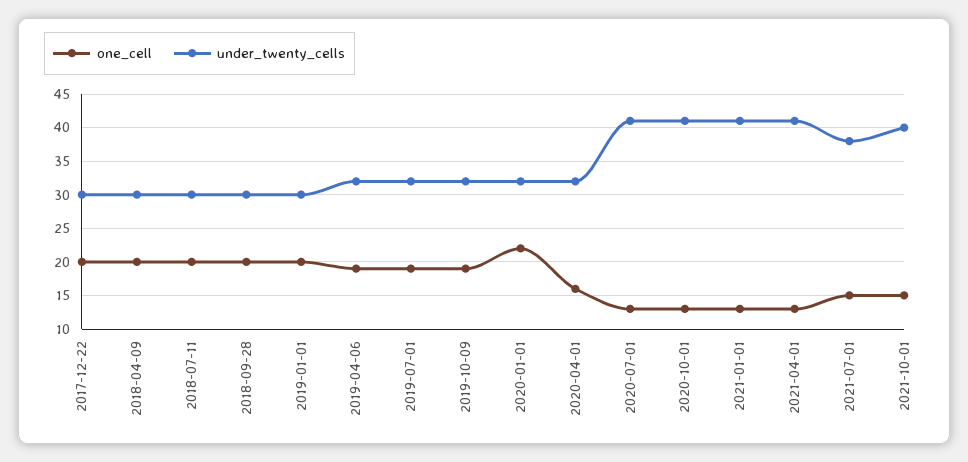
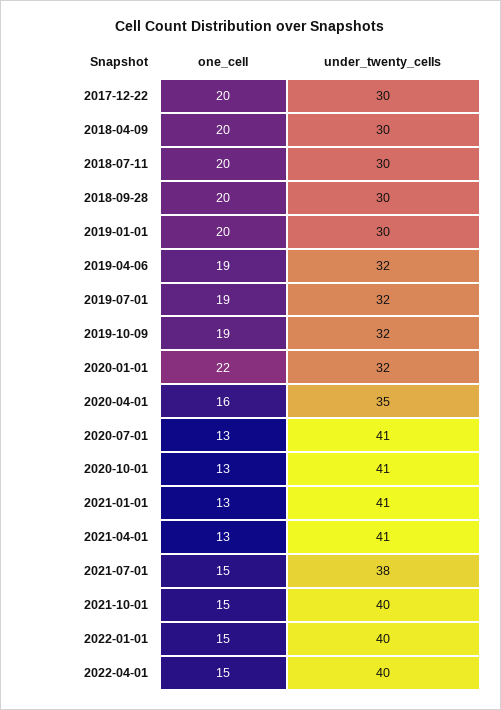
under_twenty_cells, 2020-04-01: 32 -> 35
one_cell, 2022-01-01: none -> 15
under_twenty_cells, 2022-01-01: none -> 40
one_cell, 2022-04-01: none -> 15
under_twenty_cells, 2022-04-01: none -> 40

